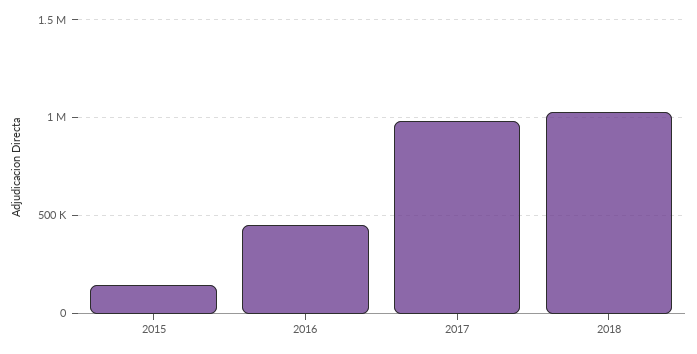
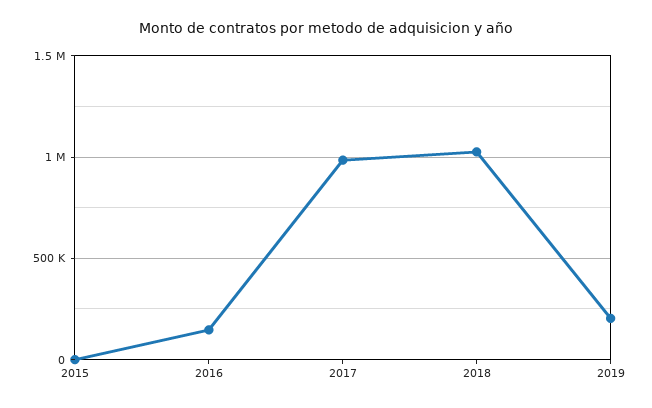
2015: 150000 -> 0
2016: 450000 -> 150000
2019: none -> 200000

